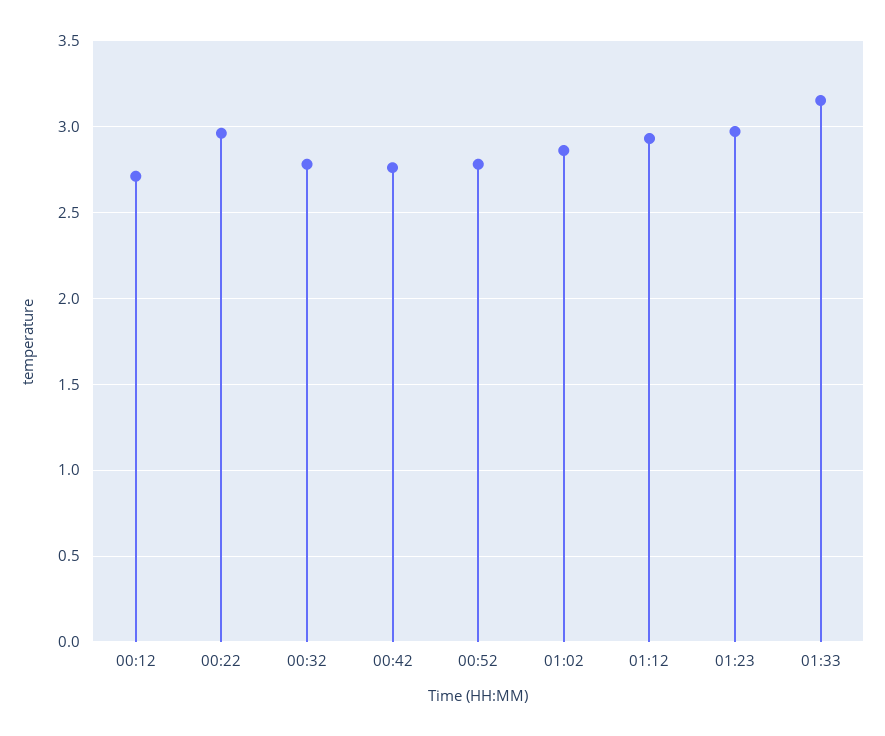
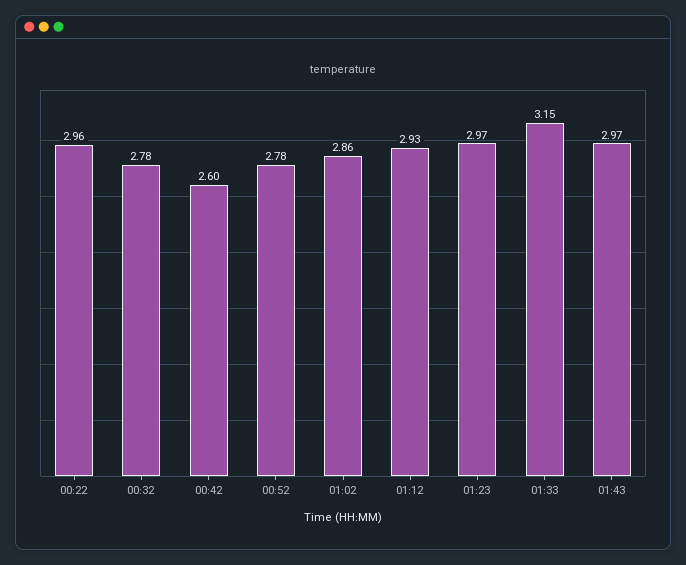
00:12: 2.7 -> none
00:42: 2.75 -> 2.6
01:43: none -> 2.97

